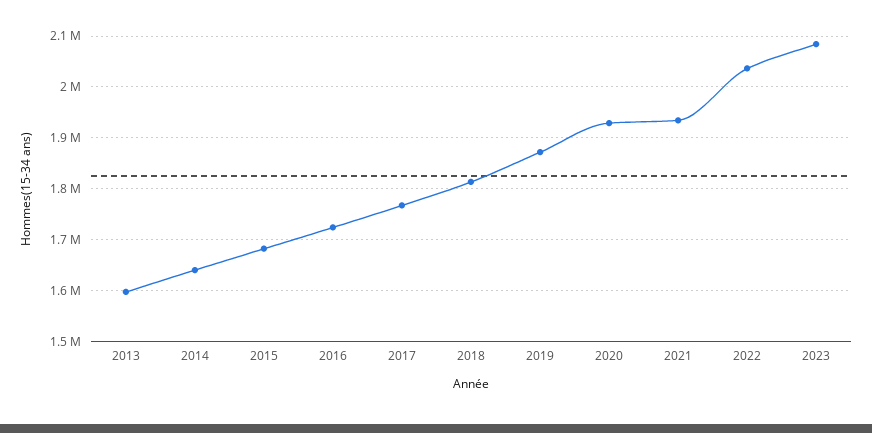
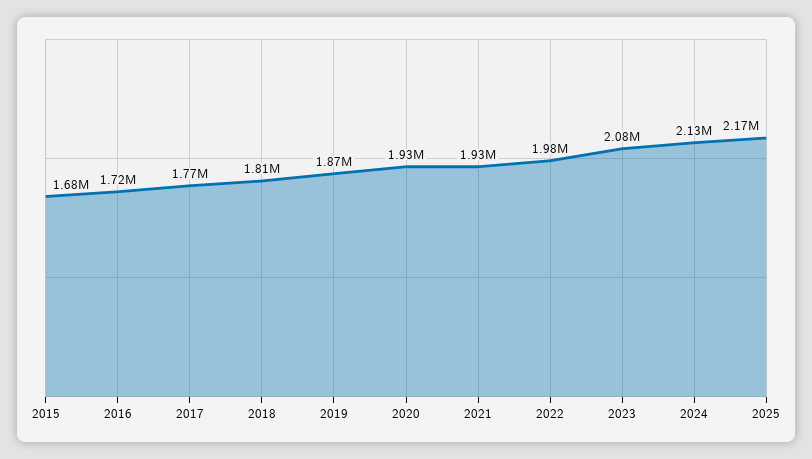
2013: 1600000 -> none
2014: 1640000 -> none
2022: 2040000 -> 1980000
2024: none -> 2130000
2025: none -> 2170000

